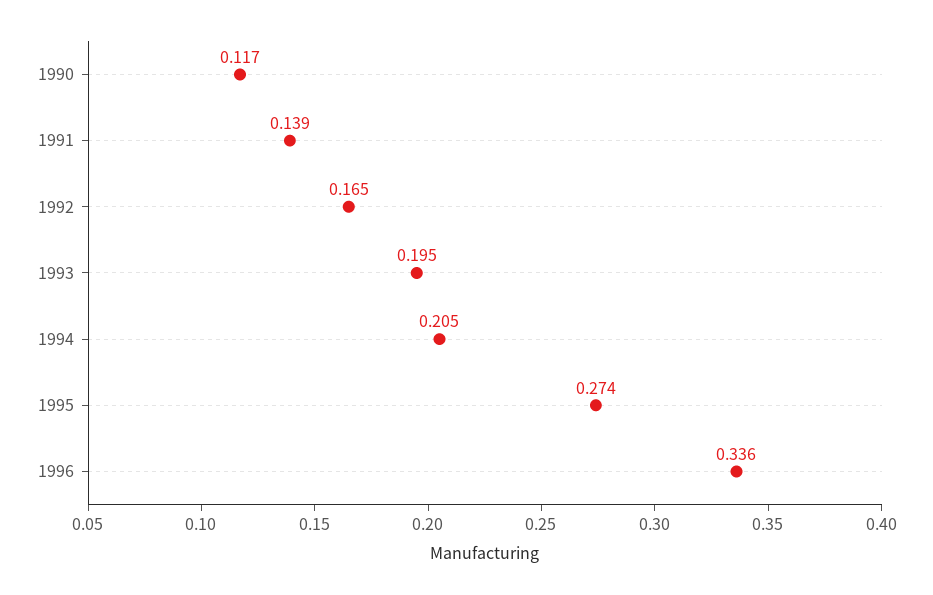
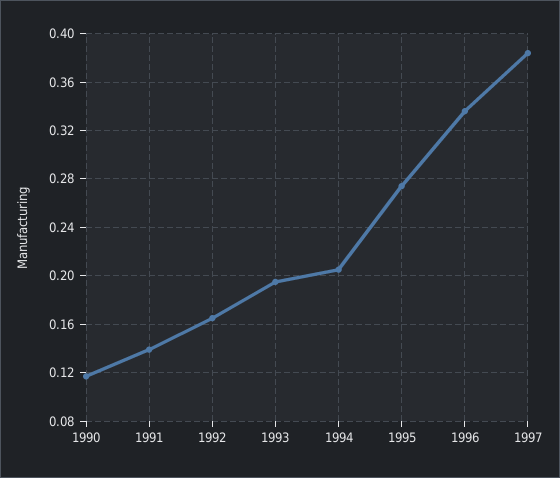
1997: none -> 0.385

